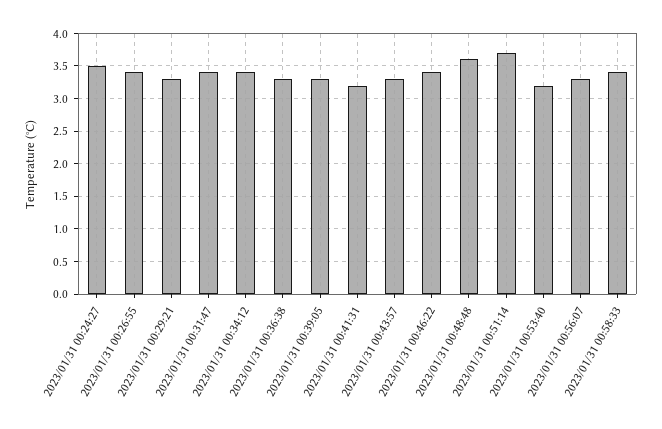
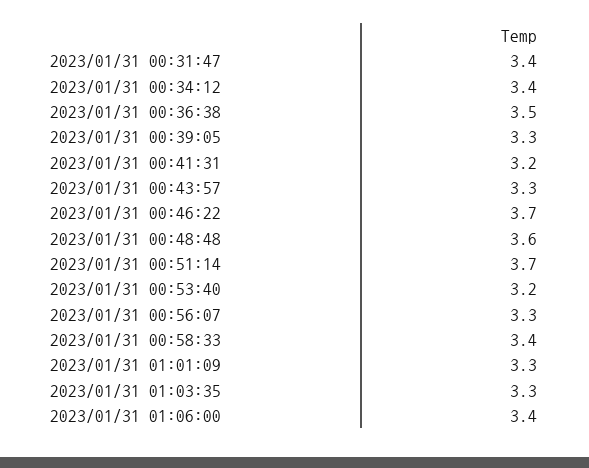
2023/01/31 00:24:27: 3.5 -> none
2023/01/31 00:26:55: 3.4 -> none
2023/01/31 00:29:21: 3.3 -> none
2023/01/31 00:36:38: 3.3 -> 3.5
2023/01/31 00:46:22: 3.4 -> 3.7
2023/01/31 01:01:09: none -> 3.3
2023/01/31 01:03:35: none -> 3.3
2023/01/31 01:06:00: none -> 3.4

